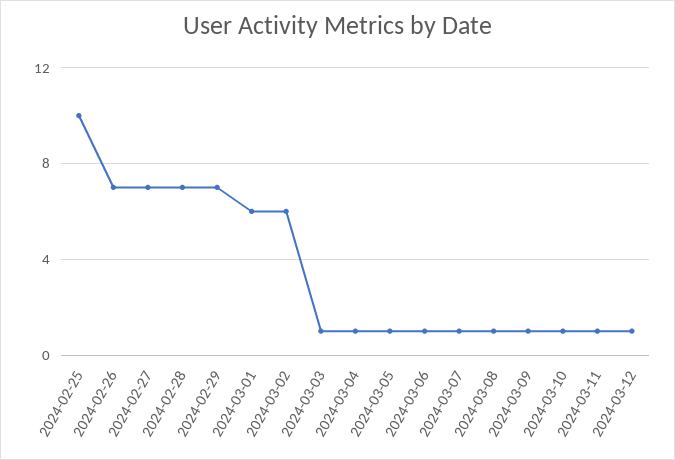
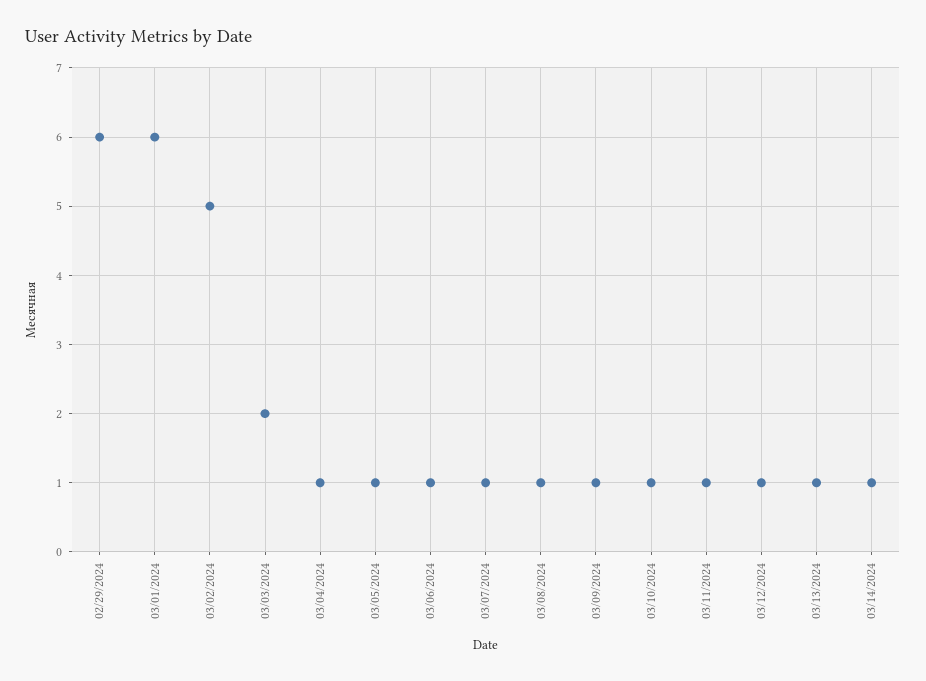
2024-02-25: 10 -> none
2024-02-26: 7 -> none
2024-02-27: 7 -> none
2024-02-28: 7 -> none
2024-02-29: 7 -> 6
2024-03-02: 6 -> 5
2024-03-03: 1 -> 2
03/13/2024: none -> 1
03/14/2024: none -> 1

